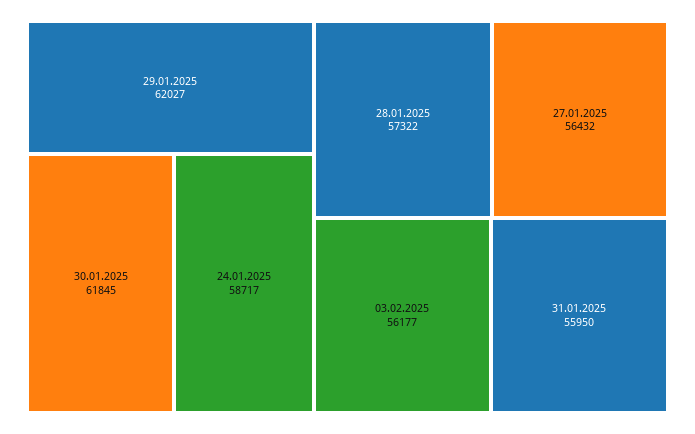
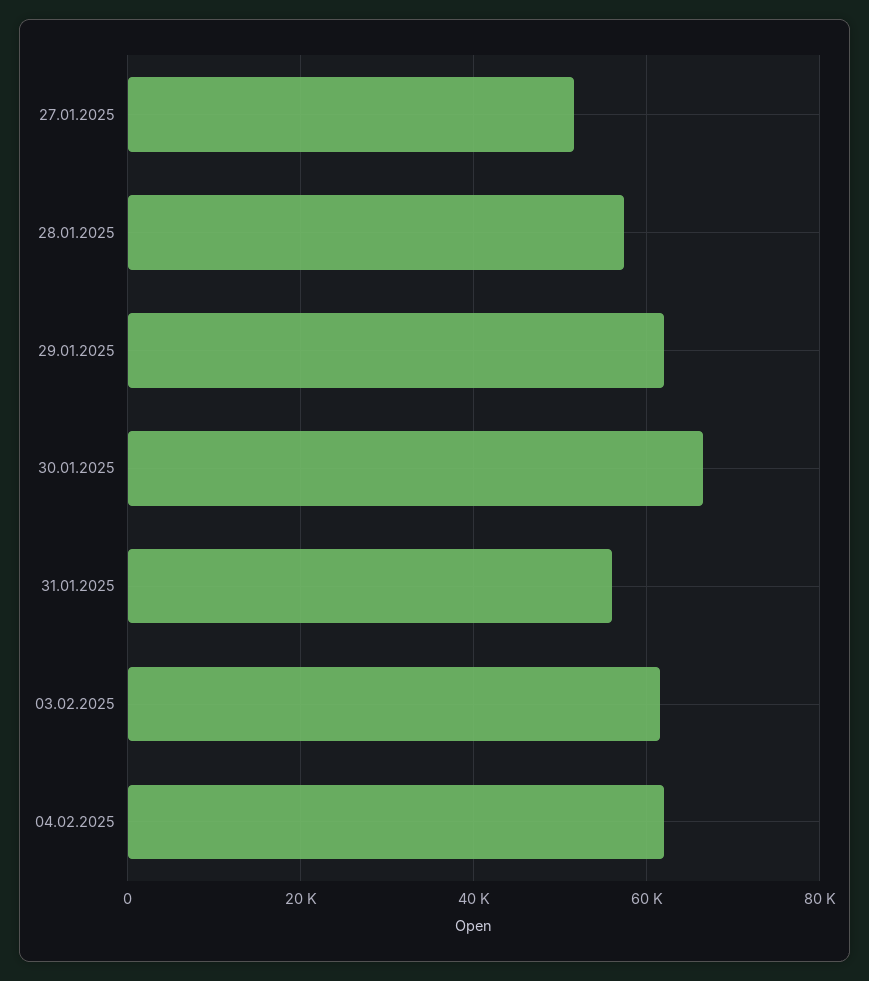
30.01.2025: 61845 -> 66000
24.01.2025: 58717 -> none
27.01.2025: 56432 -> 52000
03.02.2025: 56177 -> 62000
04.02.2025: none -> 62000

